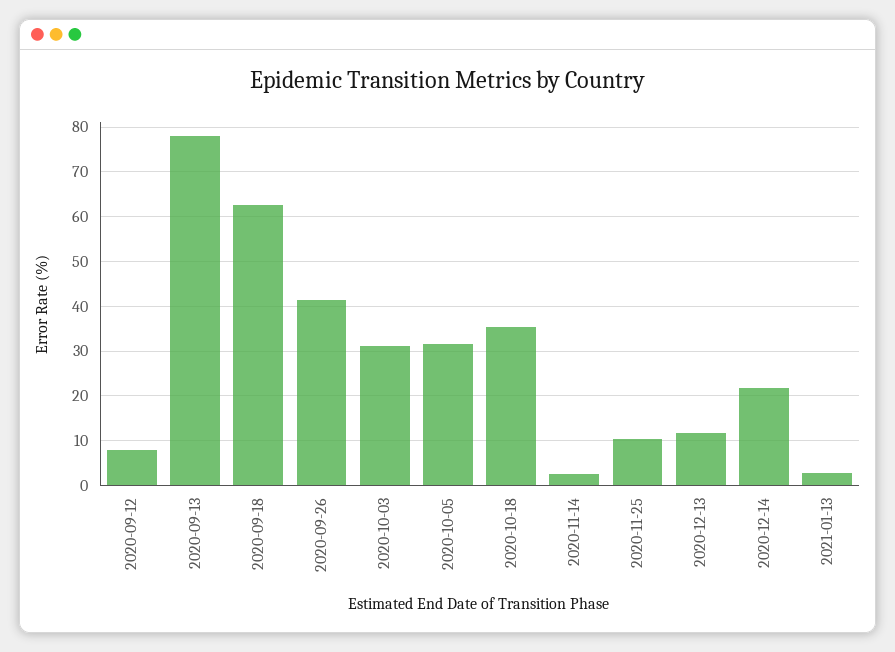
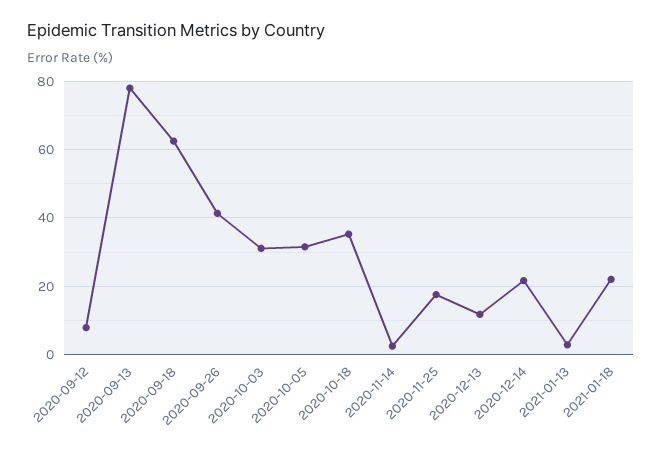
2020-11-25: 10 -> 18
2021-01-18: none -> 22

